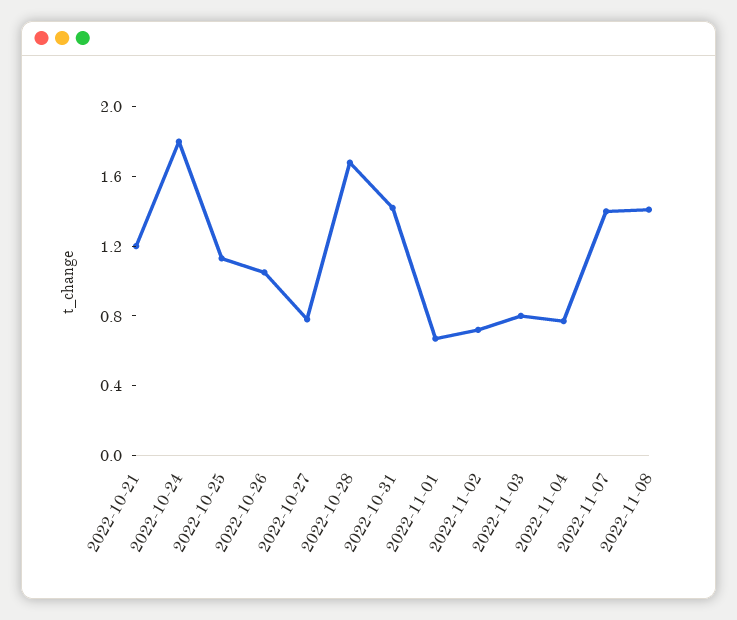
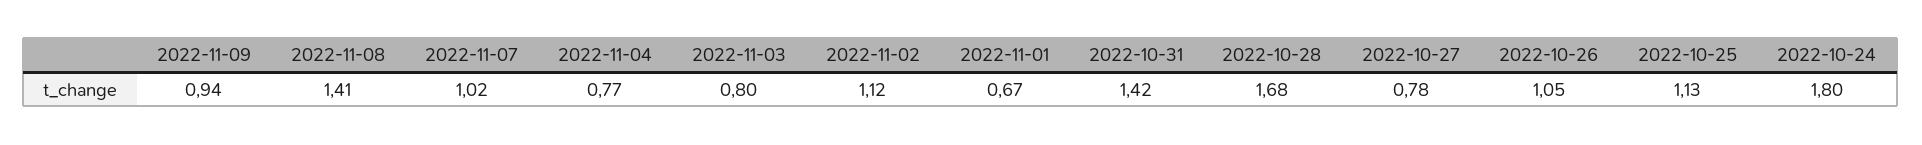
2022-10-21: 1.2 -> none
2022-11-02: 0.7 -> 1.12
2022-11-07: 1.4 -> 1.02
2022-11-09: none -> 0.94

